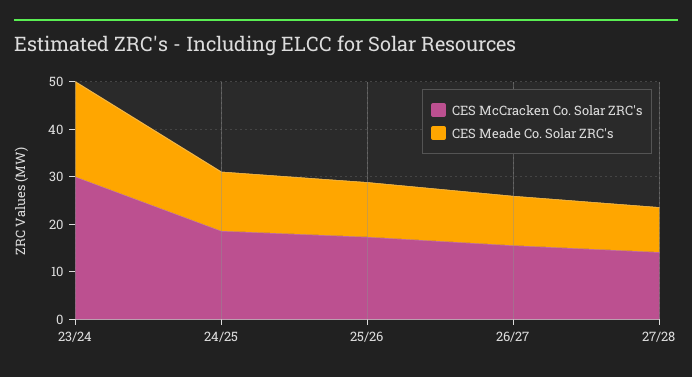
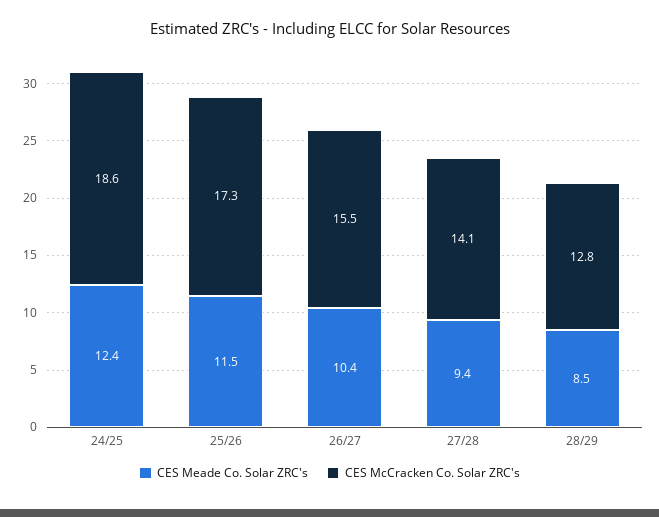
CES McCracken Co. Solar ZRC's, 23/24: 30 -> none
CES Meade Co. Solar ZRC's, 23/24: 20 -> none
CES Meade Co. Solar ZRC's, 28/29: none -> 8.5
CES McCracken Co. Solar ZRC's, 28/29: none -> 12.8

